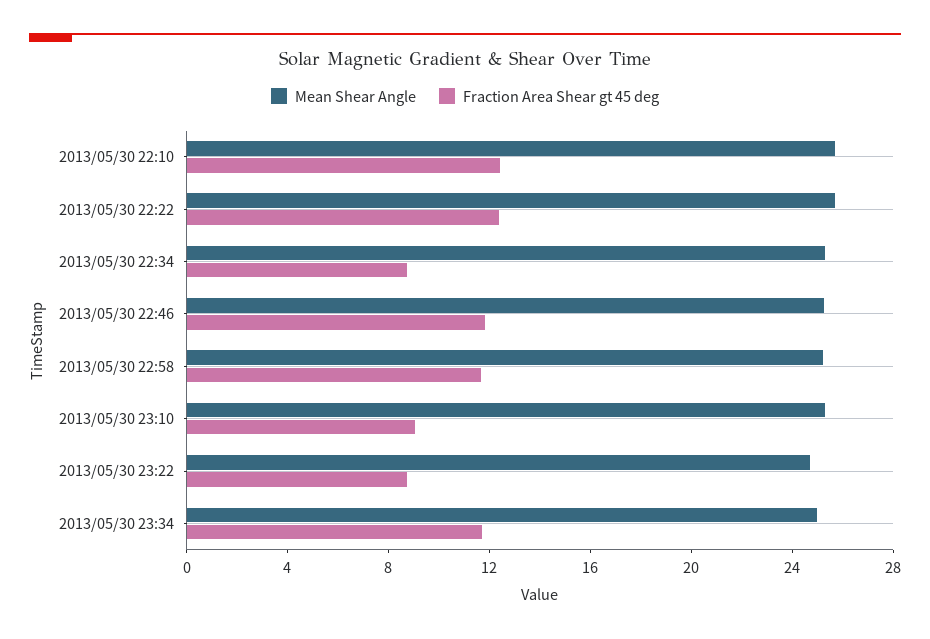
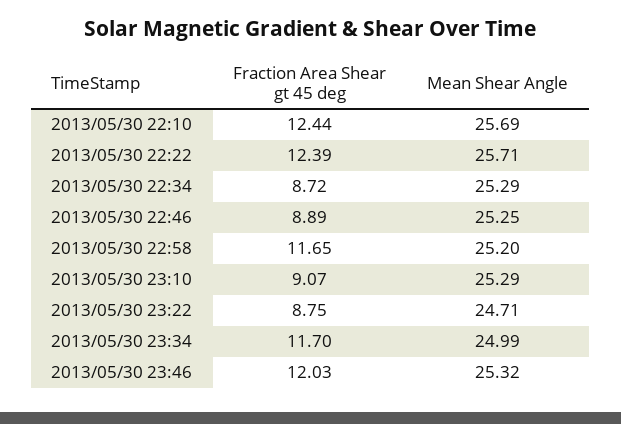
Fraction Area Shear gt 45 deg, 2013/05/30 22:46: 12 -> 8.89
Fraction Area Shear gt 45 deg, 2013/05/30 23:46: none -> 12.03
Mean Shear Angle, 2013/05/30 23:46: none -> 25.32

